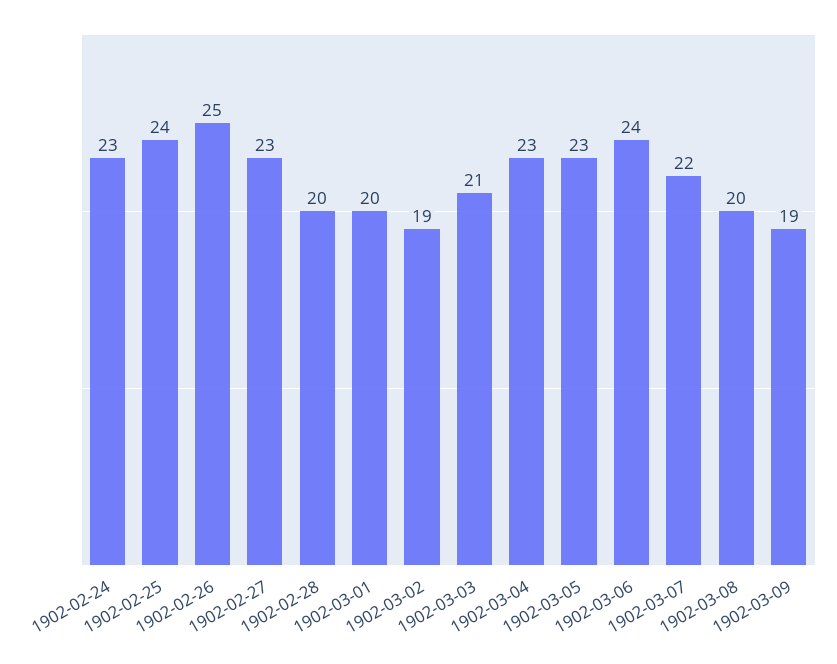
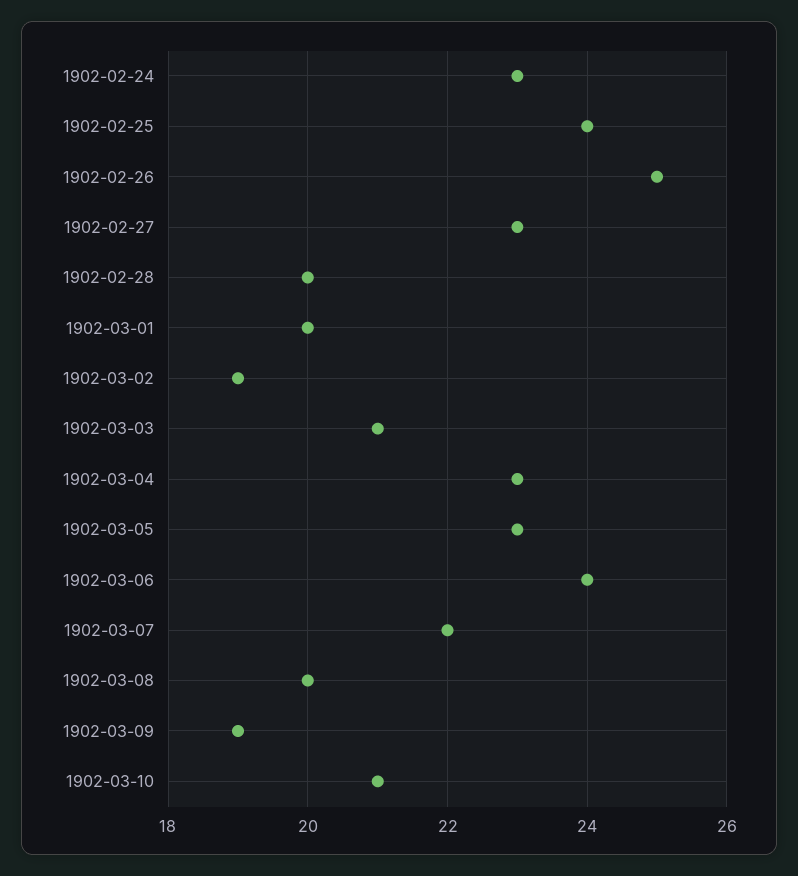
1902-03-10: none -> 21

